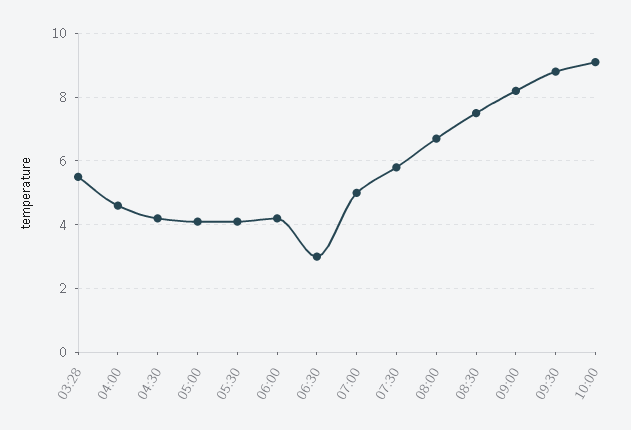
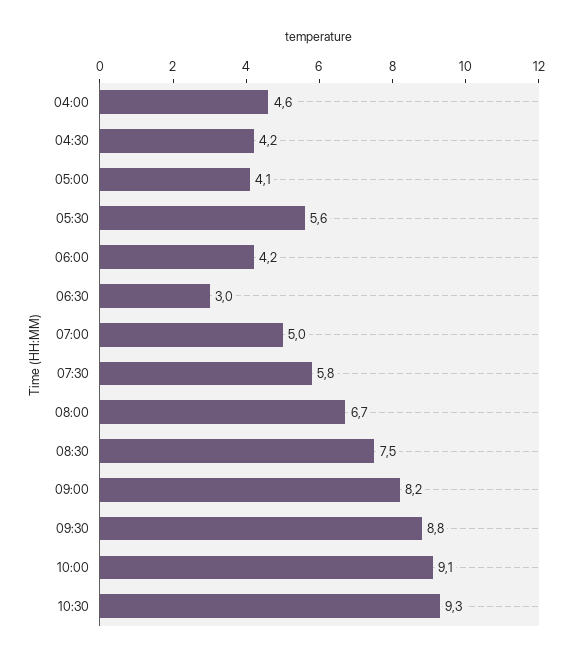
03:28: 5.5 -> none
05:30: 4 -> 5.6
10:30: none -> 9.3

